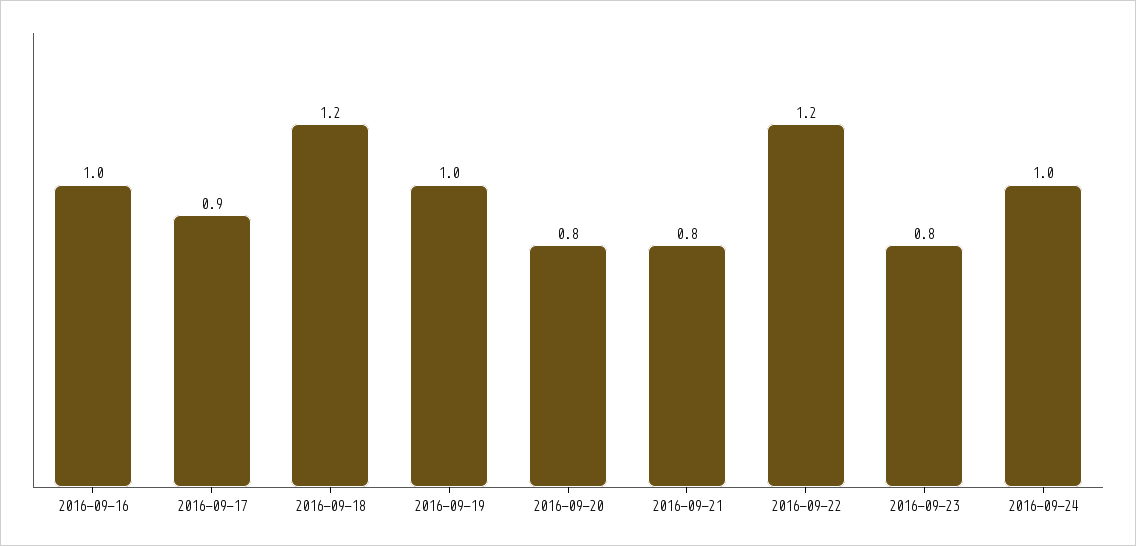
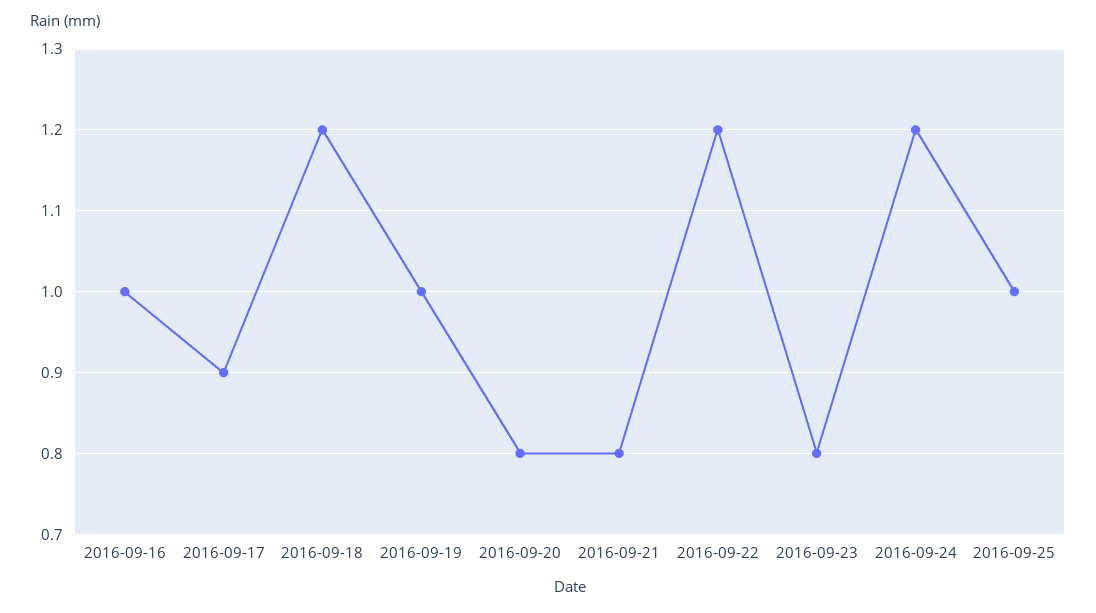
2016-09-24: 1 -> 1.2
2016-09-25: none -> 1

